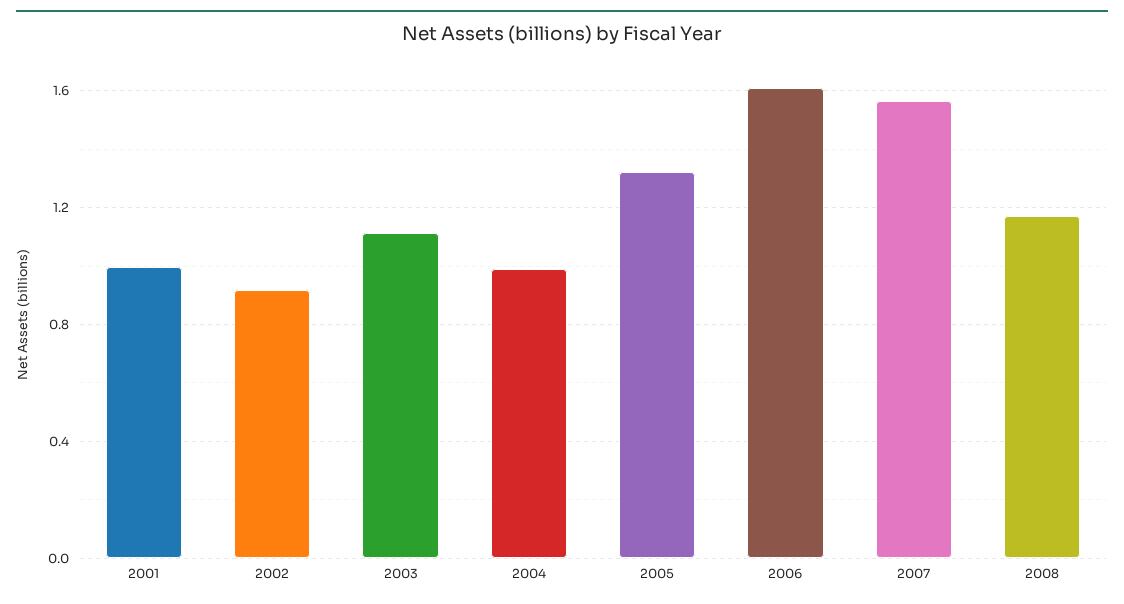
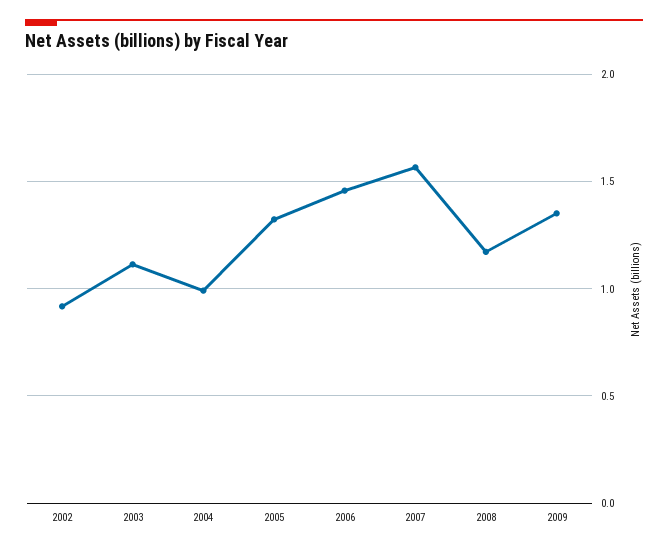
2001: 1 -> none
2006: 1.6 -> 1.45
2009: none -> 1.35

